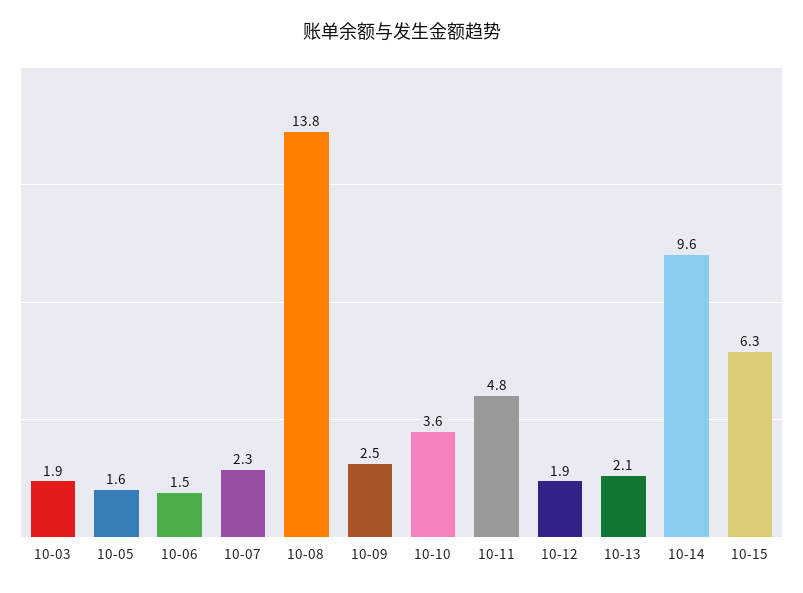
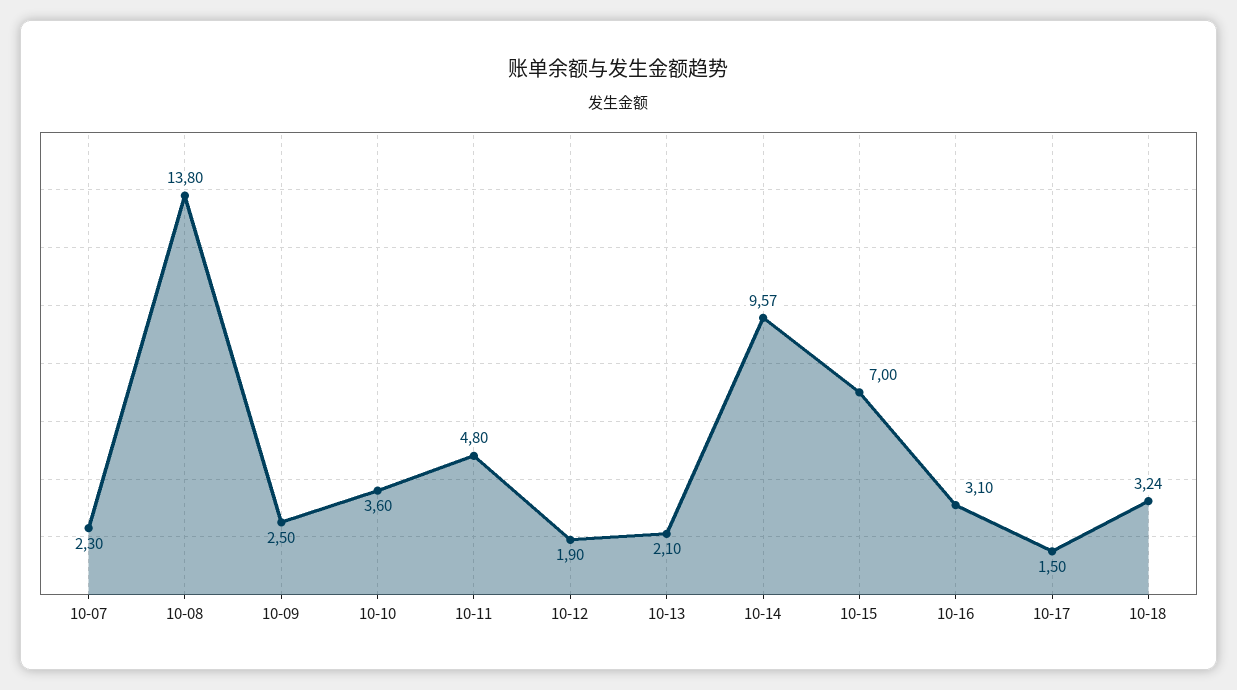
10-03: 1.9 -> none
10-05: 1.6 -> none
10-06: 1.5 -> none
10-15: 6.3 -> 7
10-16: none -> 3.1
10-17: none -> 1.5
10-18: none -> 3.24

